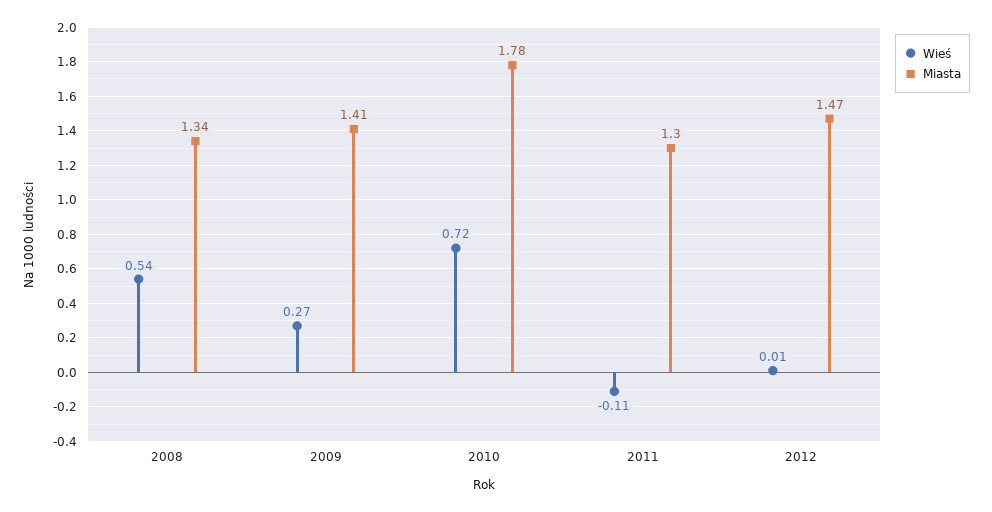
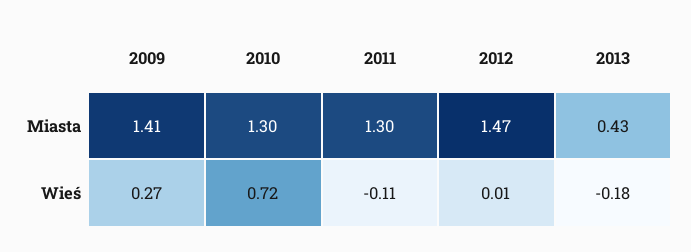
Wieś, 2008: 0.54 -> none
Miasta, 2008: 1.34 -> none
Miasta, 2010: 1.78 -> 1.3
Miasta, 2013: none -> 0.43
Wieś, 2013: none -> -0.18

